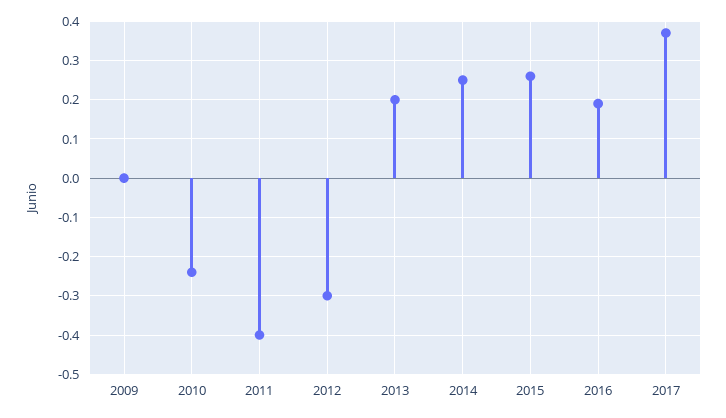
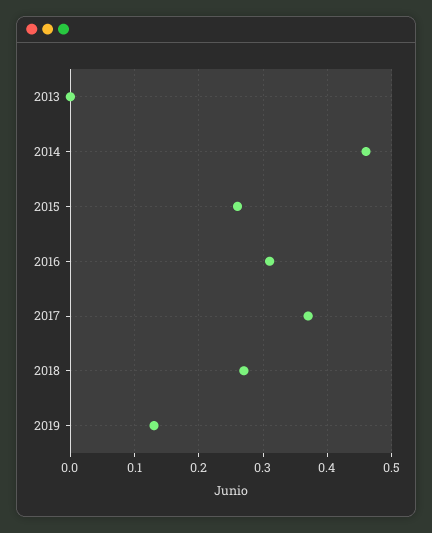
2009: 0 -> none
2010: -0.25 -> none
2011: -0.4 -> none
2012: -0.3 -> none
2013: 0.2 -> 0
2014: 0.25 -> 0.46
2016: 0.2 -> 0.31
2018: none -> 0.27
2019: none -> 0.13

